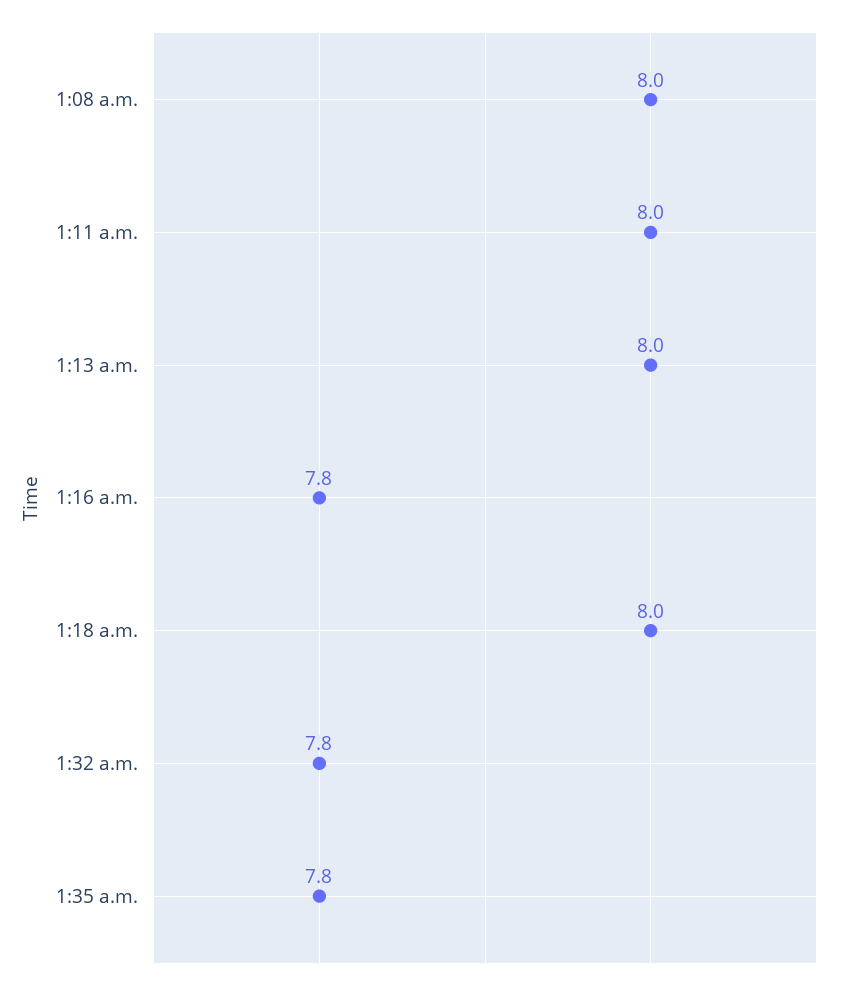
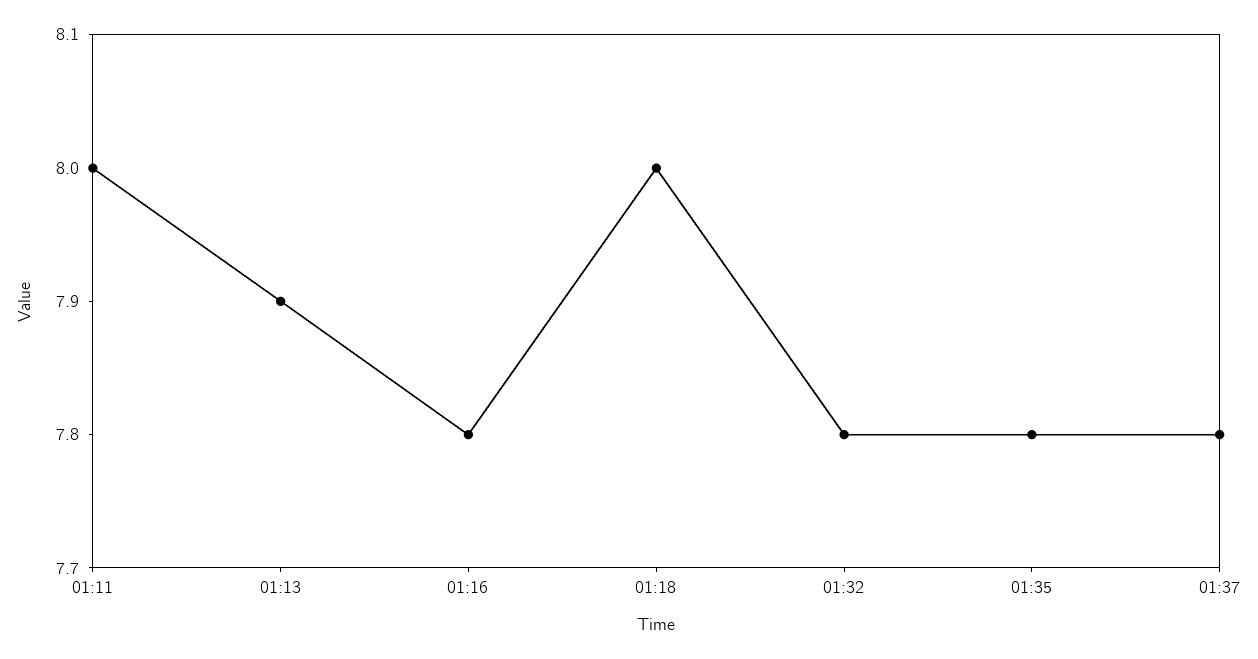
1:08 a.m.: 8 -> none
1:13 a.m.: 8 -> 7.9
01:37: none -> 7.8

